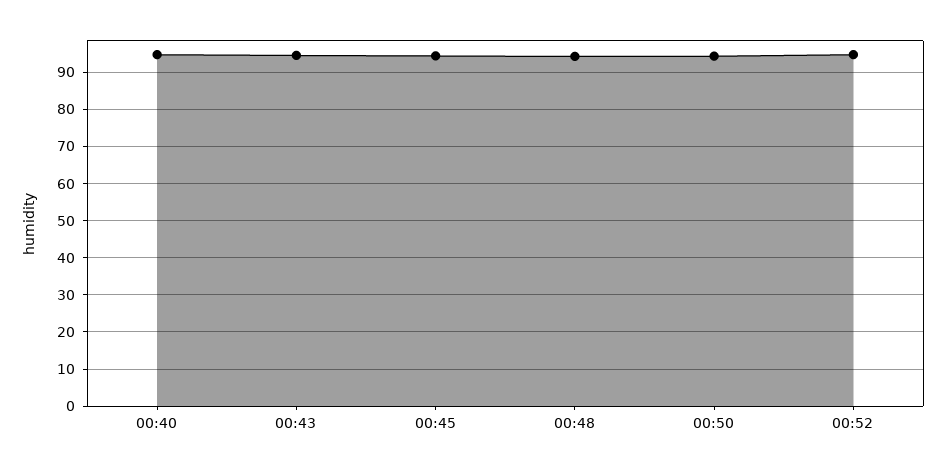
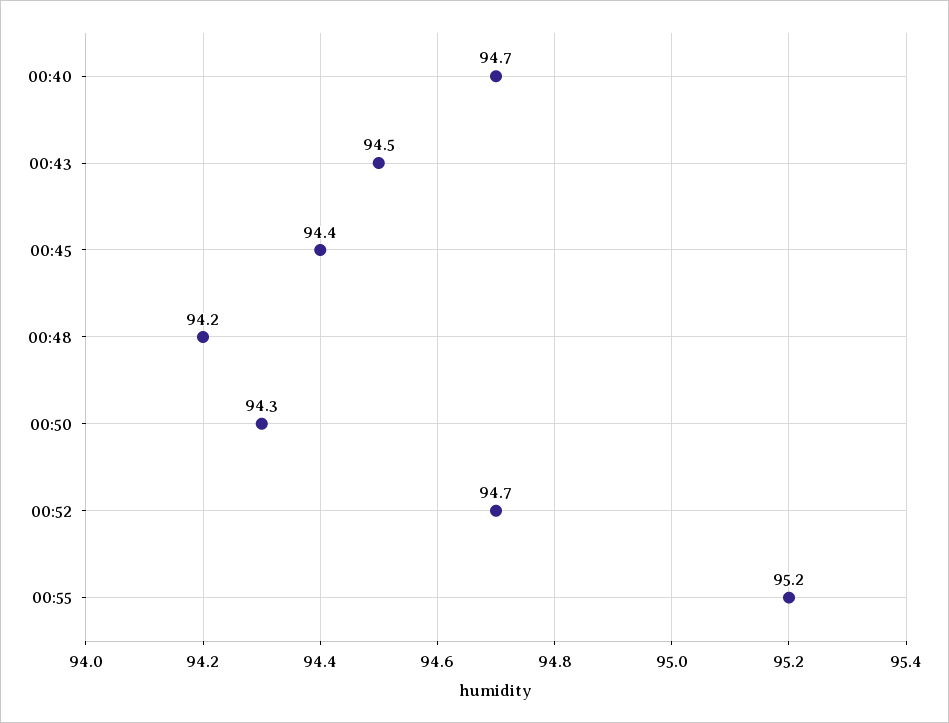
00:55: none -> 95.2

